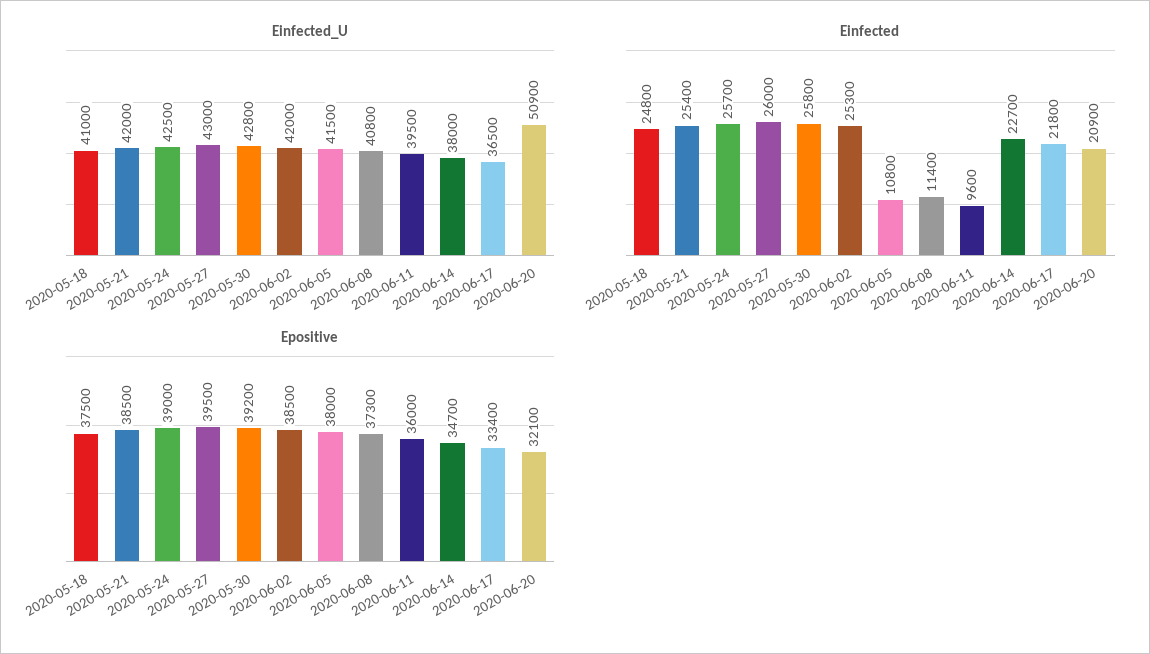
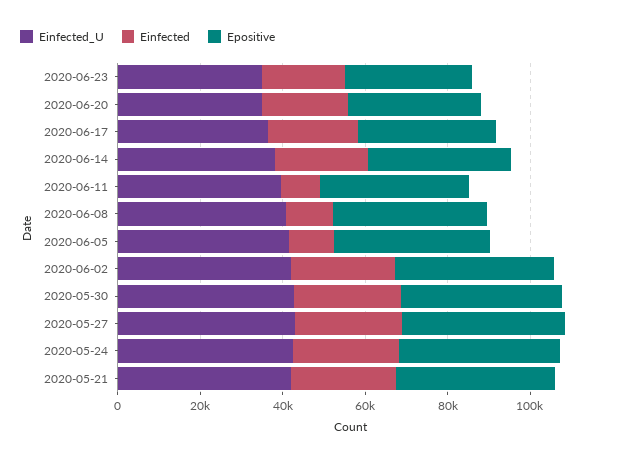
Einfected_U, 2020-05-18: 41000 -> none
Einfected_U, 2020-06-20: 50900 -> 35000
Einfected, 2020-05-18: 24800 -> none
Epositive, 2020-05-18: 37500 -> none
Einfected_U, 2020-06-23: none -> 35000
Einfected, 2020-06-23: none -> 20000
Epositive, 2020-06-23: none -> 30000

